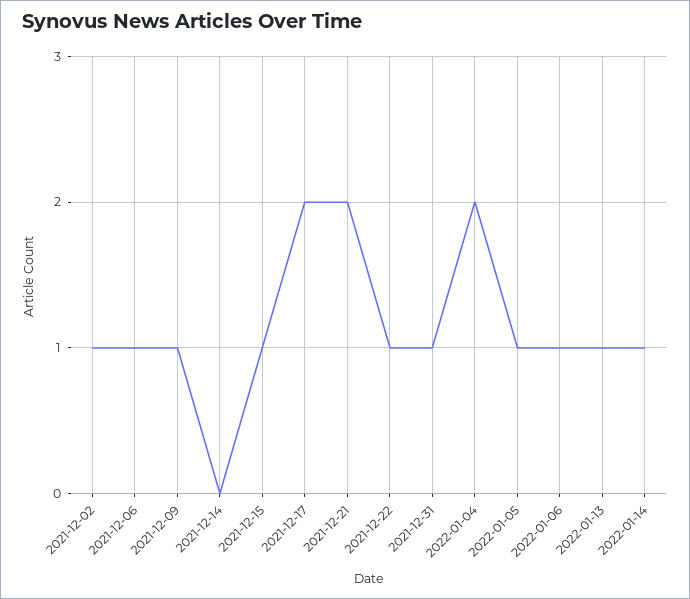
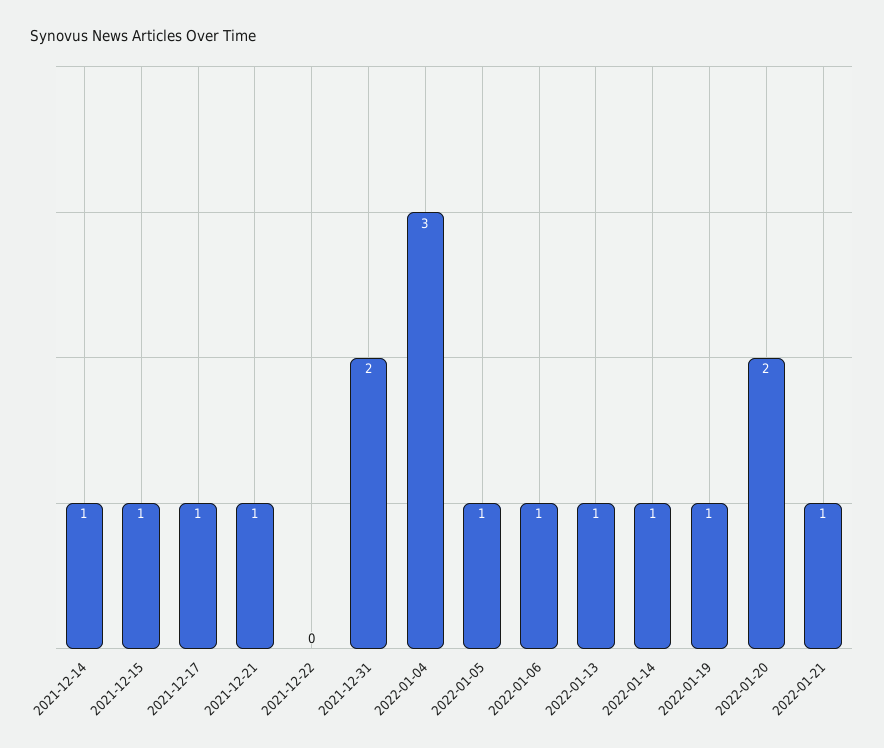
2021-12-02: 1 -> none
2021-12-06: 1 -> none
2021-12-09: 1 -> none
2021-12-14: 0 -> 1
2021-12-17: 2 -> 1
2021-12-21: 2 -> 1
2021-12-22: 1 -> 0
2021-12-31: 1 -> 2
2022-01-04: 2 -> 3
2022-01-19: none -> 1
2022-01-20: none -> 2
2022-01-21: none -> 1

